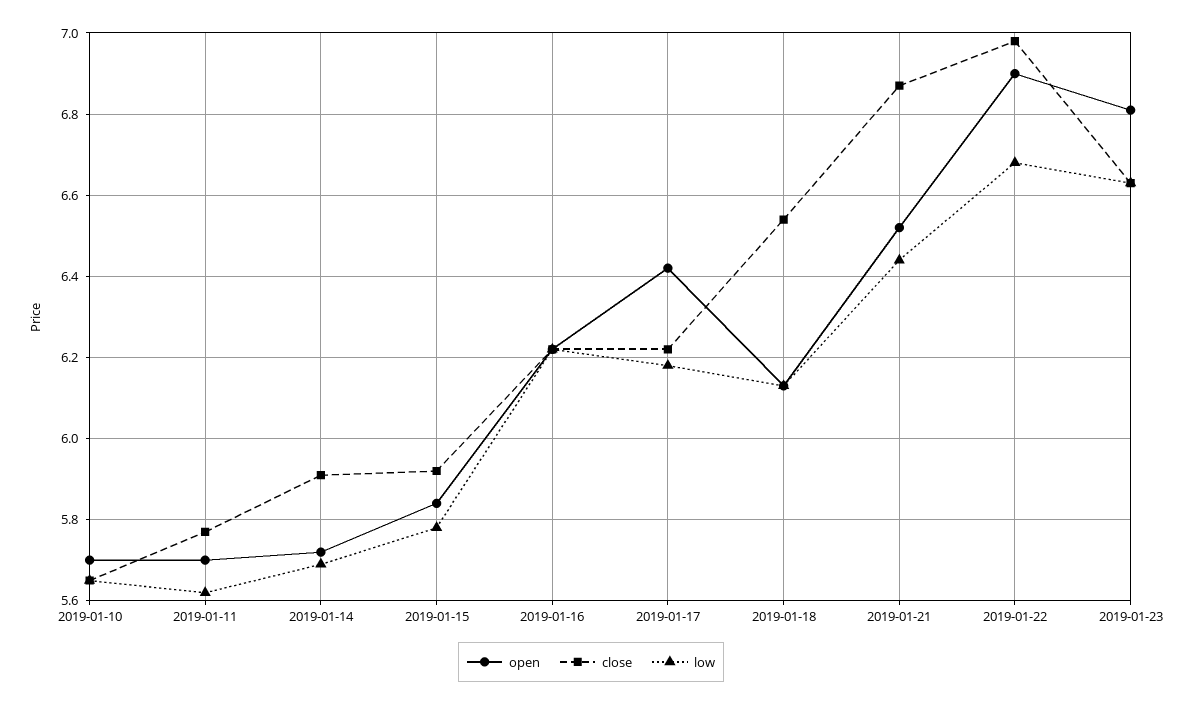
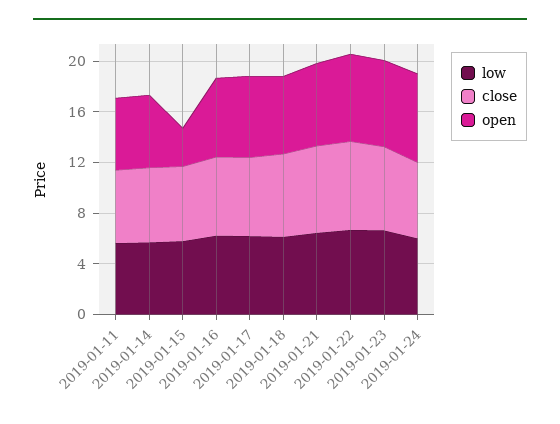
open, 2019-01-10: 5.7 -> none
close, 2019-01-10: 5.65 -> none
low, 2019-01-10: 5.65 -> none
open, 2019-01-15: 5.85 -> 3
low, 2019-01-24: none -> 6
close, 2019-01-24: none -> 6
open, 2019-01-24: none -> 7

